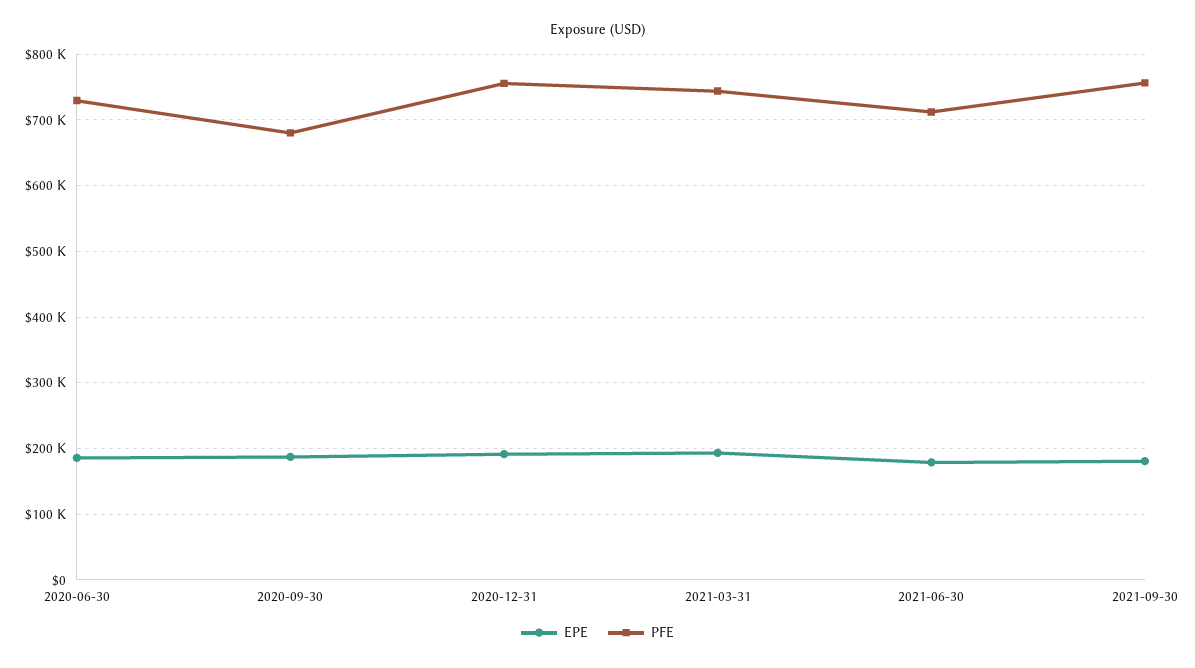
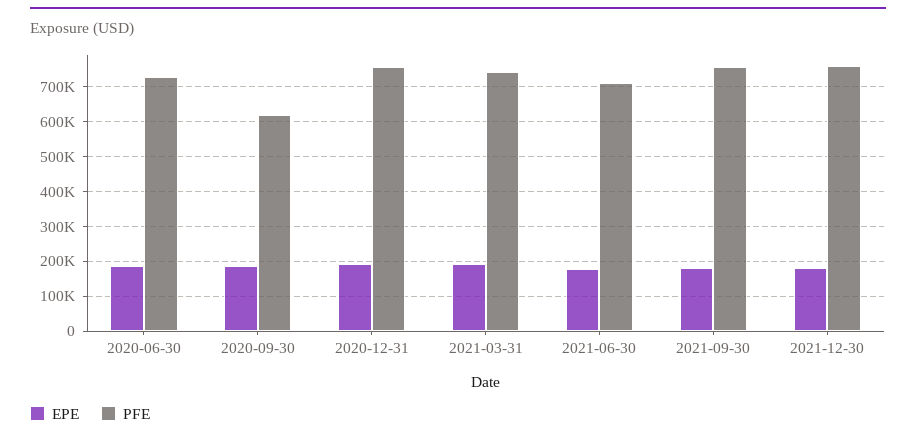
PFE, 2020-09-30: 680000 -> 620000
EPE, 2021-12-30: none -> 180000
PFE, 2021-12-30: none -> 760000

